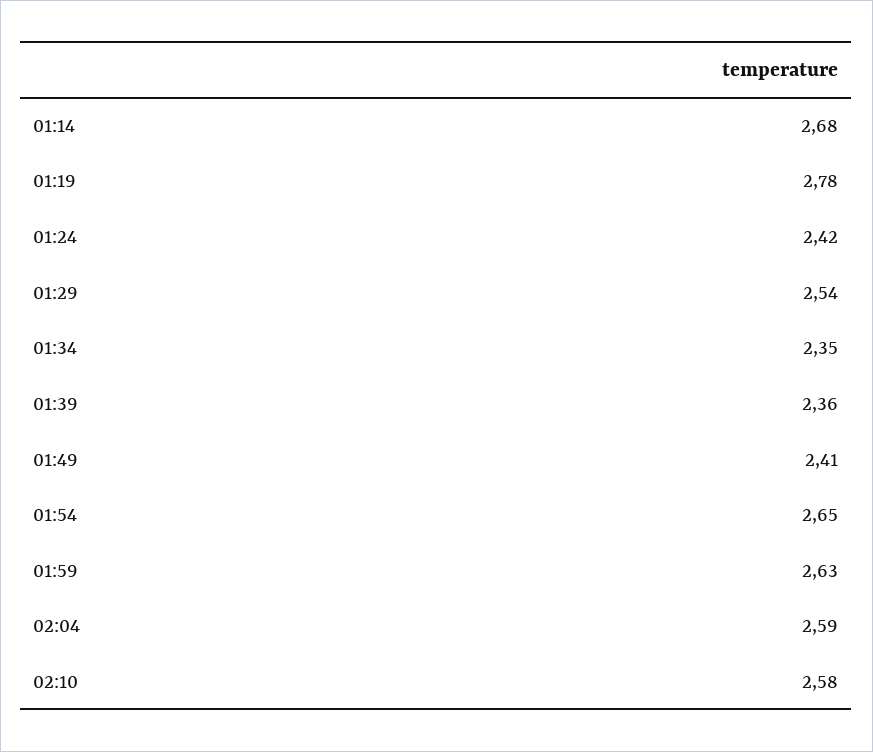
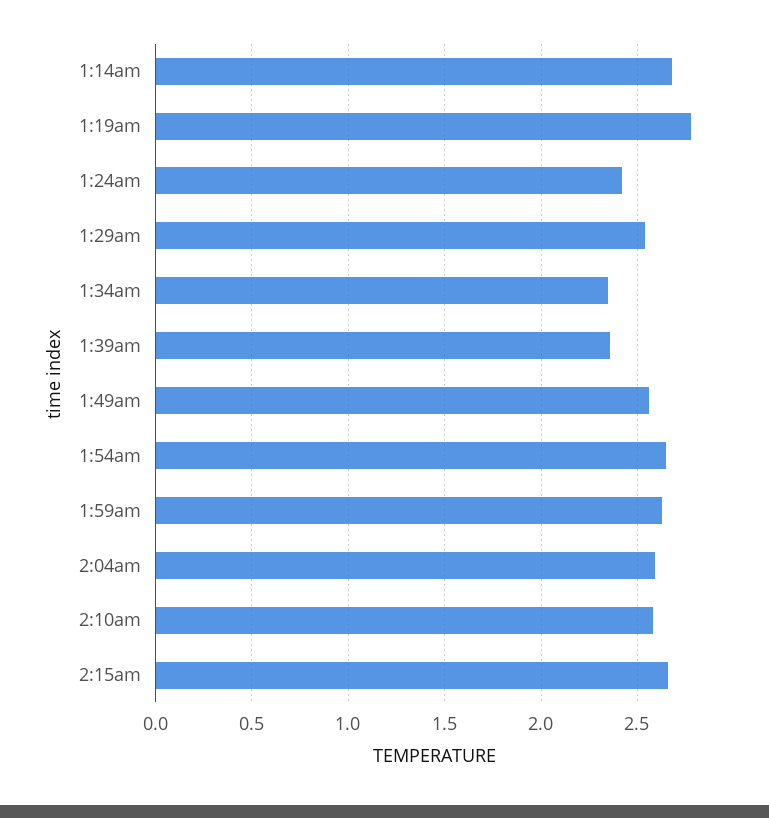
01:49: 2.41 -> 2.55
2:15am: none -> 2.65

